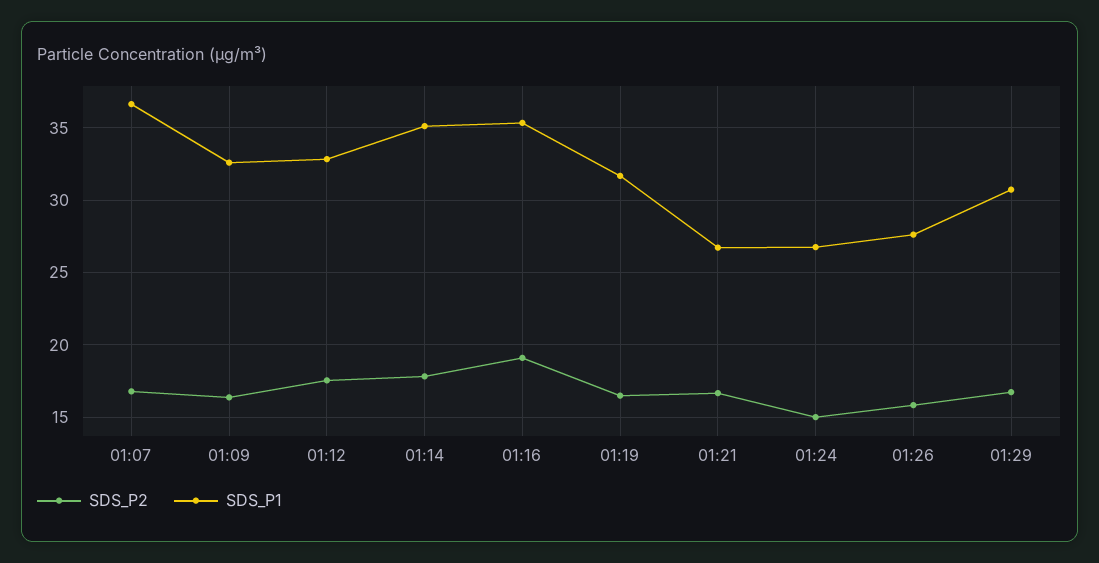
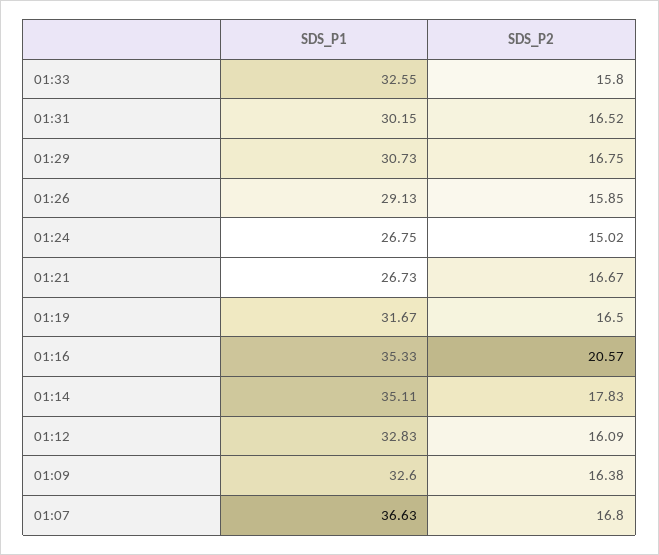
SDS_P2, 01:12: 17.5 -> 16.09
SDS_P2, 01:16: 19 -> 20.57
SDS_P1, 01:26: 27.5 -> 29.13
SDS_P1, 01:33: none -> 32.55
SDS_P2, 01:33: none -> 15.8
SDS_P1, 01:31: none -> 30.15
SDS_P2, 01:31: none -> 16.52

